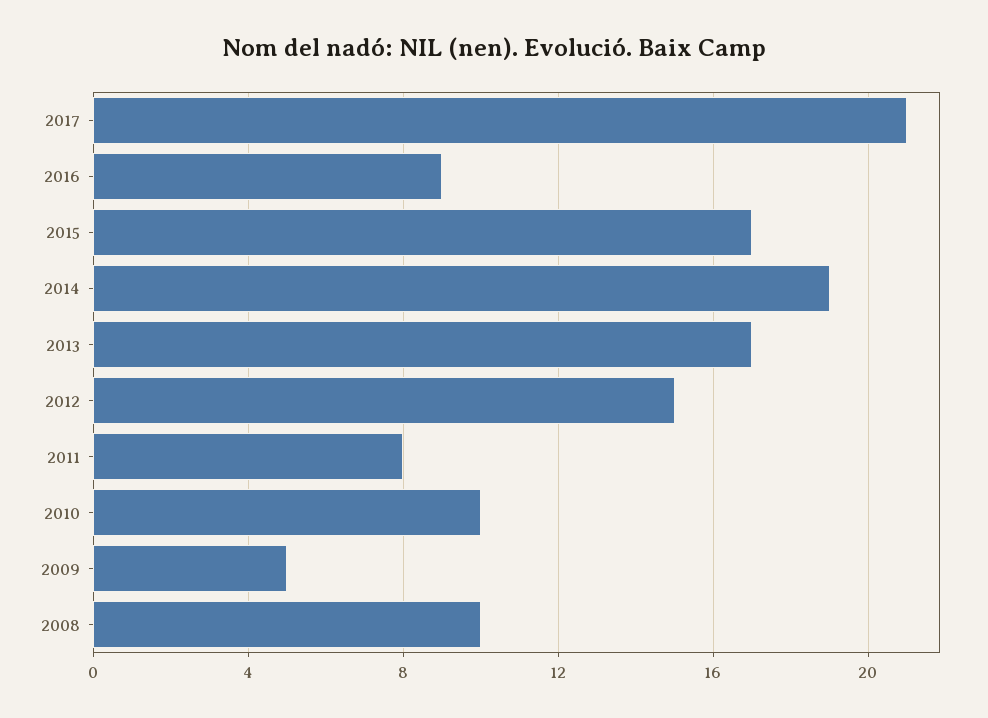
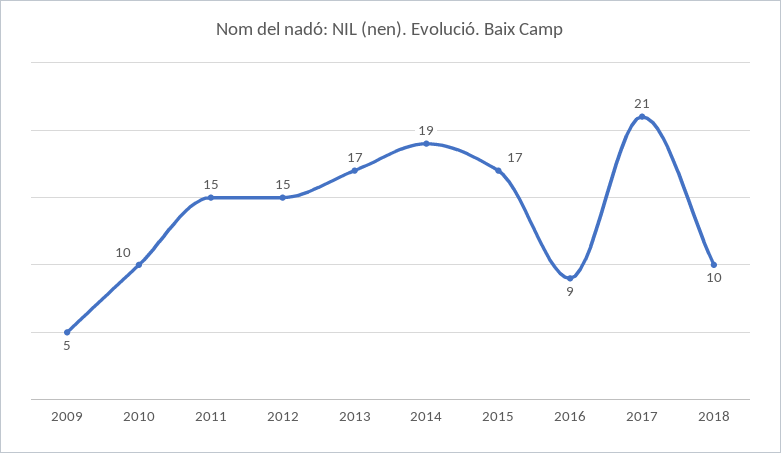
2011: 8 -> 15
2008: 10 -> none
2018: none -> 10

